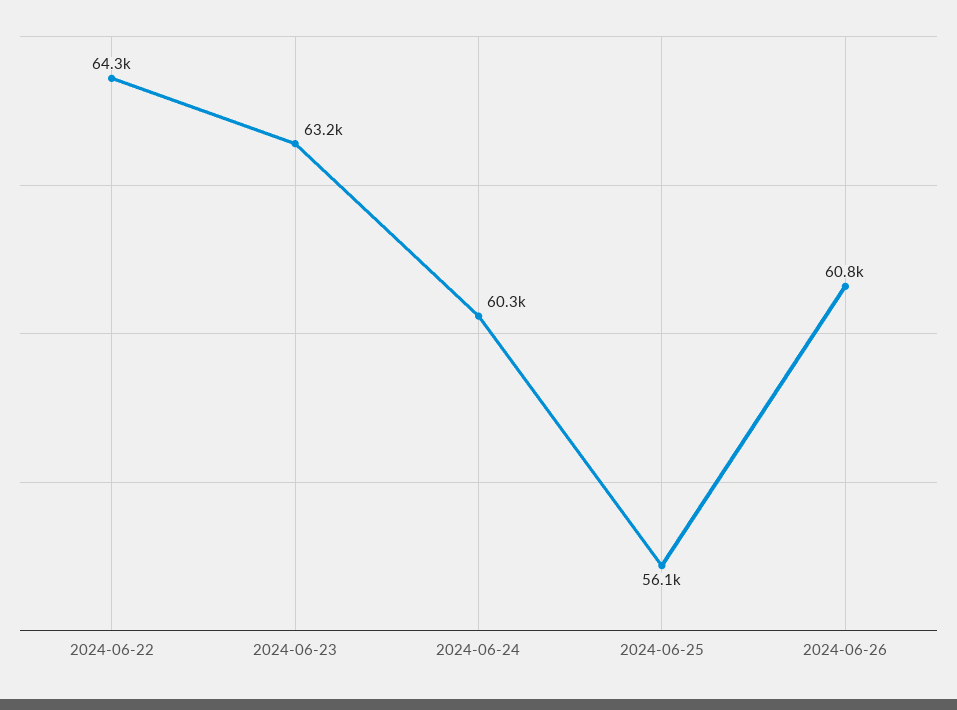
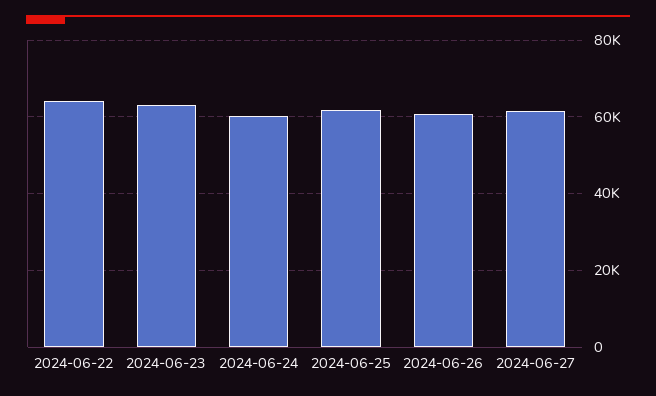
2024-06-25: 56100 -> 62000
2024-06-27: none -> 62000

